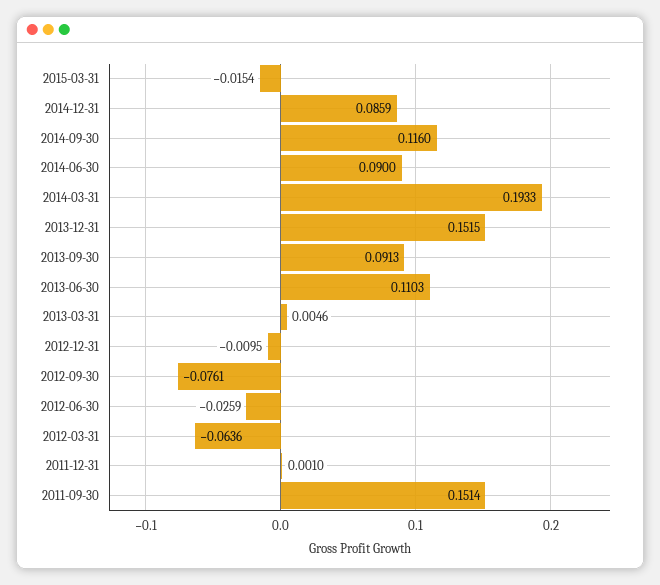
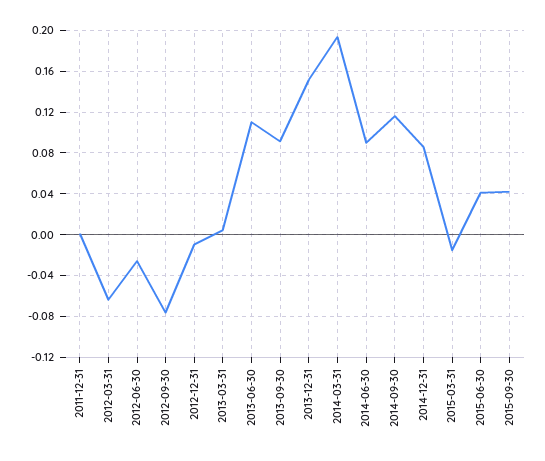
2011-09-30: 0.1514 -> none
2015-06-30: none -> 0.04
2015-09-30: none -> 0.04

